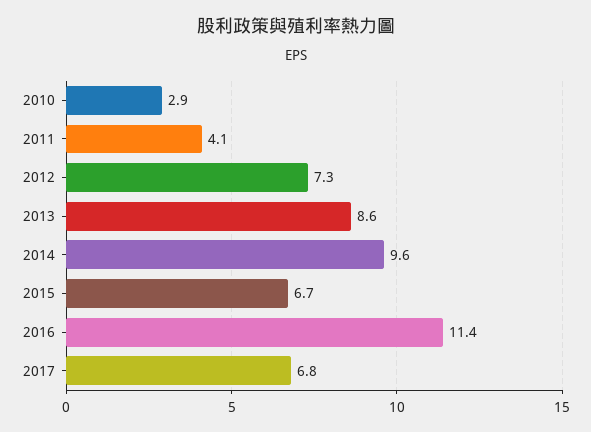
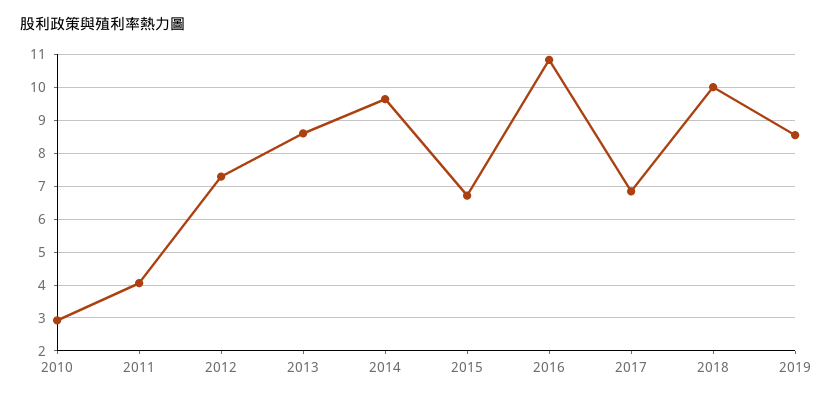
2016: 11.4 -> 10.8
2018: none -> 10
2019: none -> 8.6

